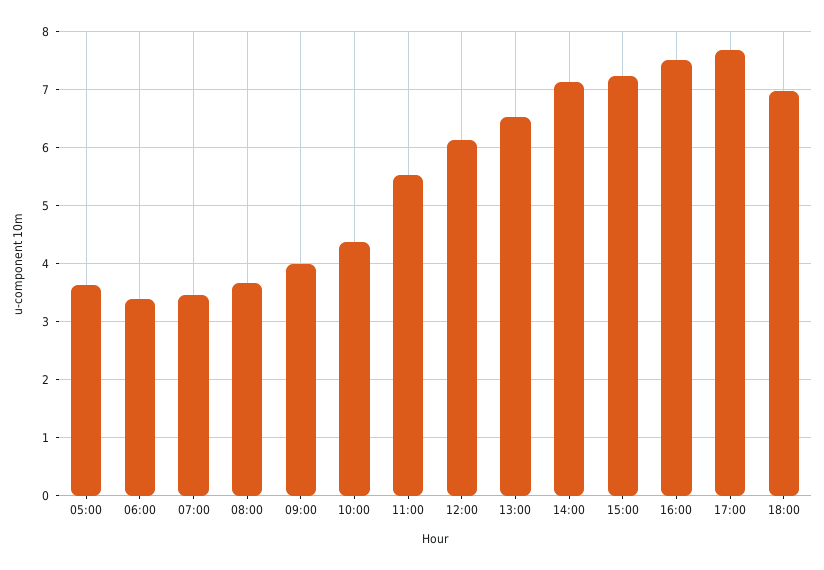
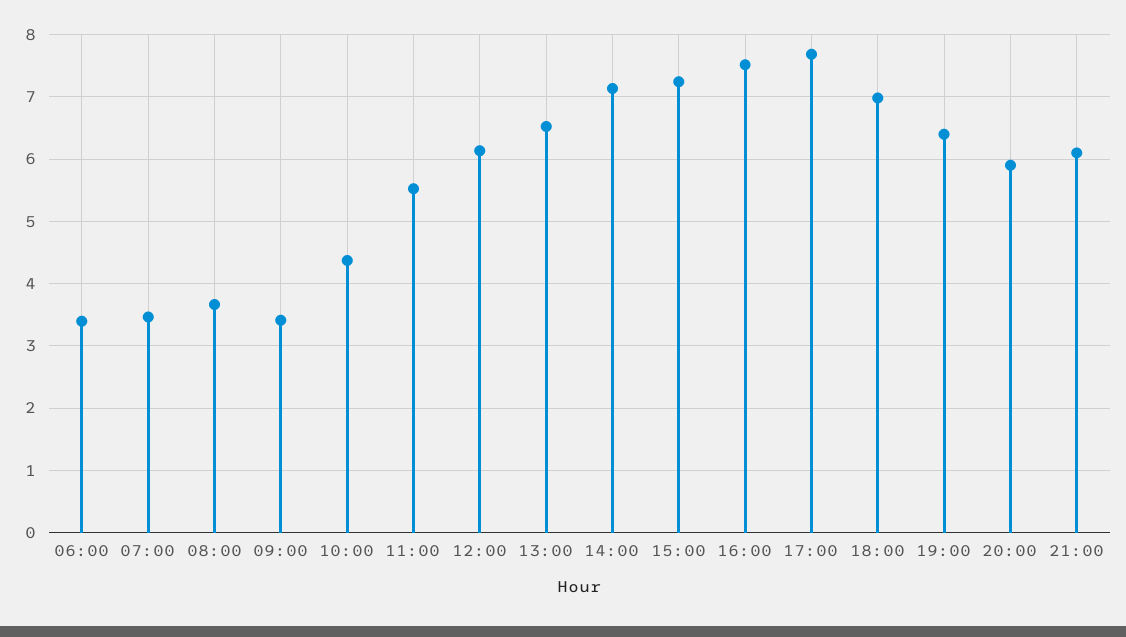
05:00: 3.6 -> none
09:00: 4 -> 3.4
19:00: none -> 6.4
20:00: none -> 5.9
21:00: none -> 6.1

